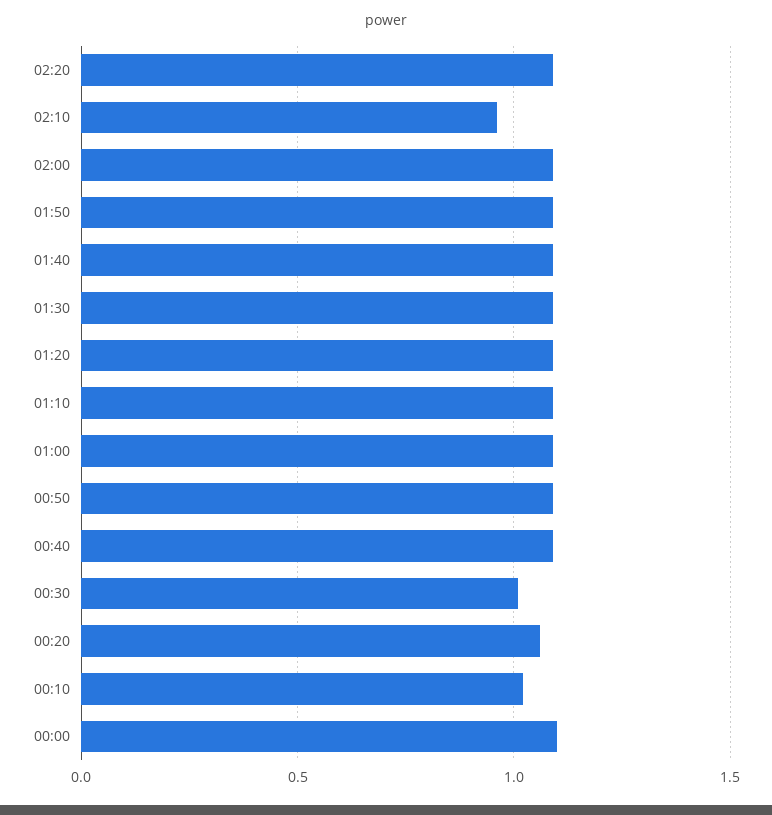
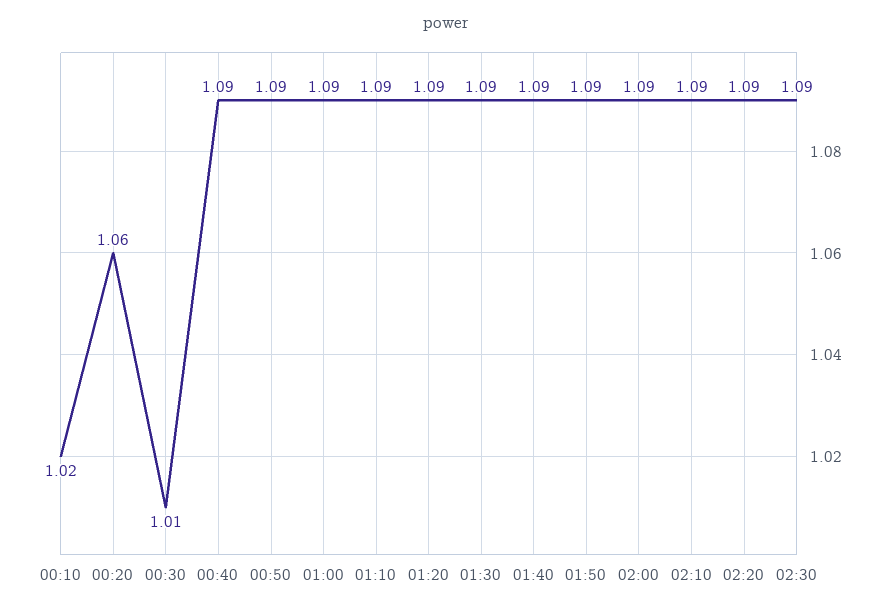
02:10: 0.95 -> 1.09
00:00: 1.1 -> none
02:30: none -> 1.09

